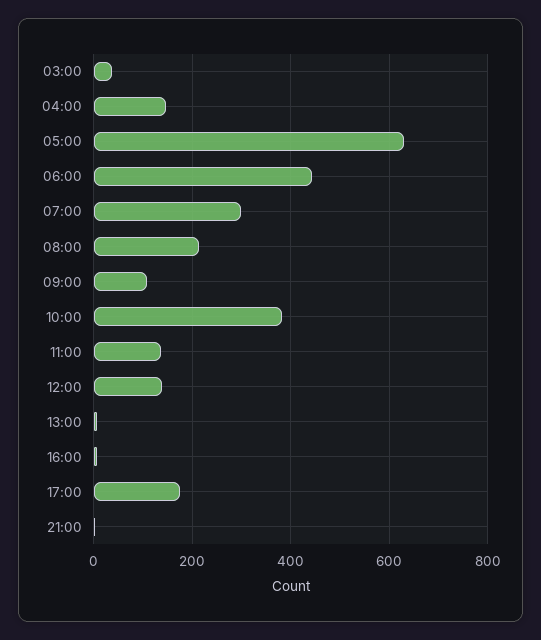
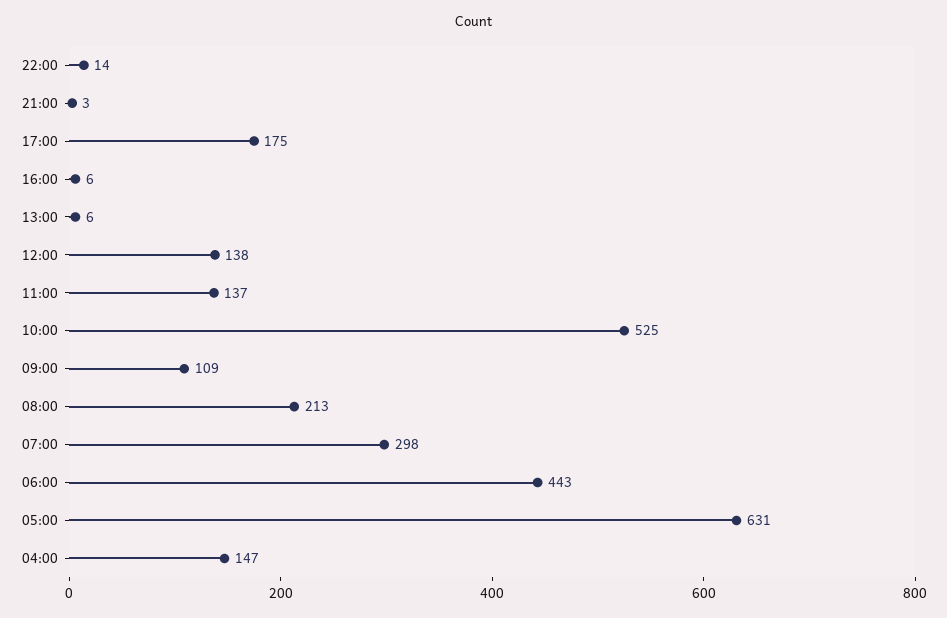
03:00: 40 -> none
10:00: 380 -> 525
22:00: none -> 14

